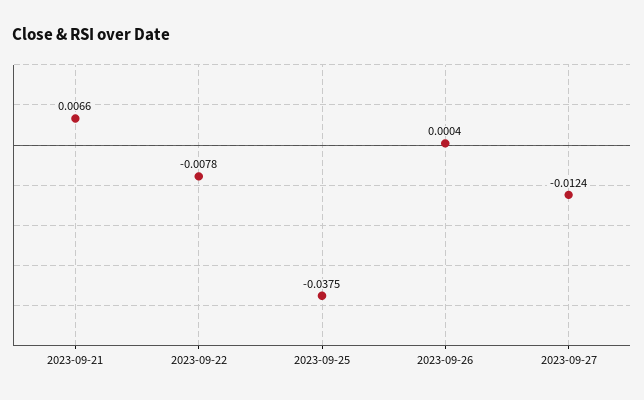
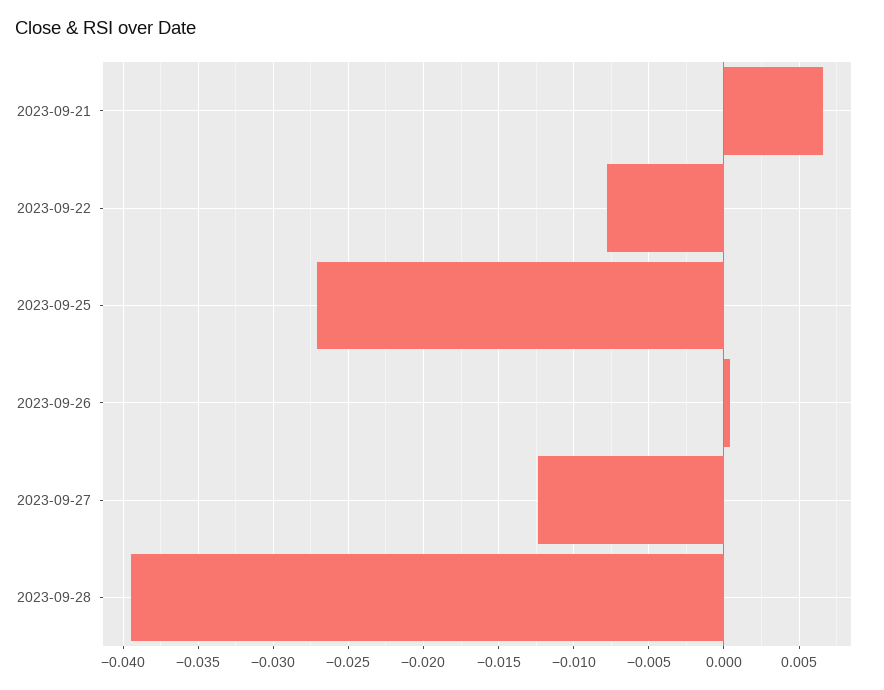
2023-09-25: -0.0375 -> -0.027
2023-09-28: none -> -0.0395

